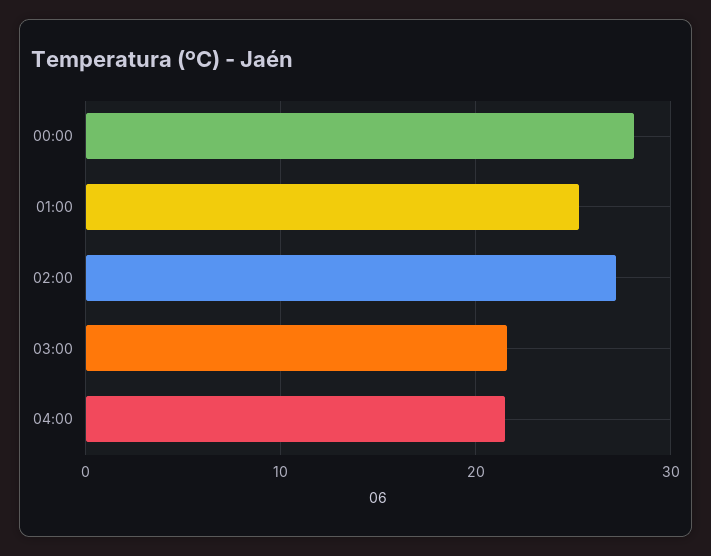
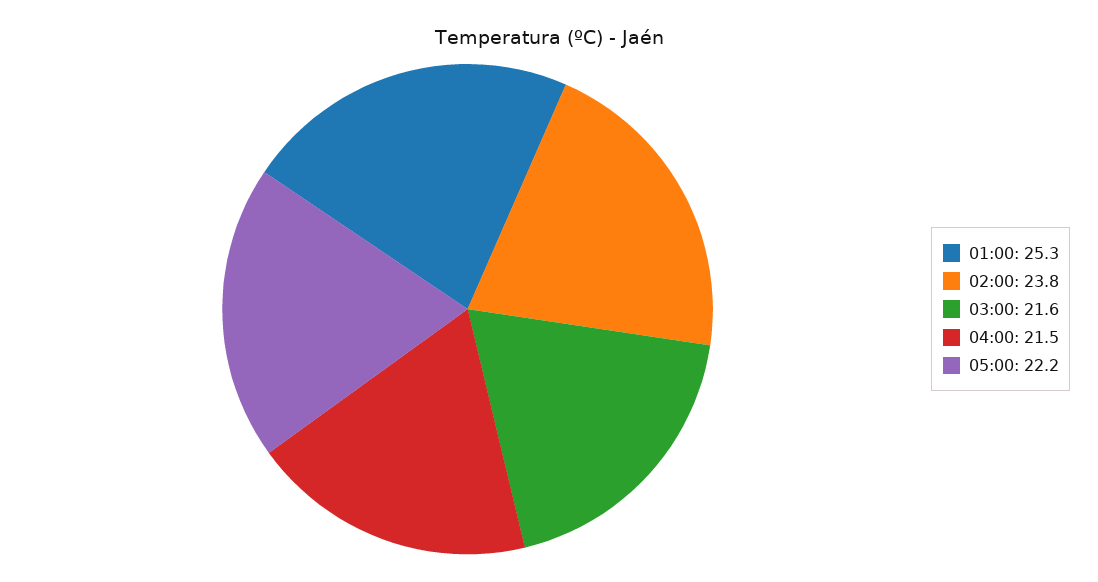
00:00: 28 -> none
02:00: 27 -> 23.8
05:00: none -> 22.2

